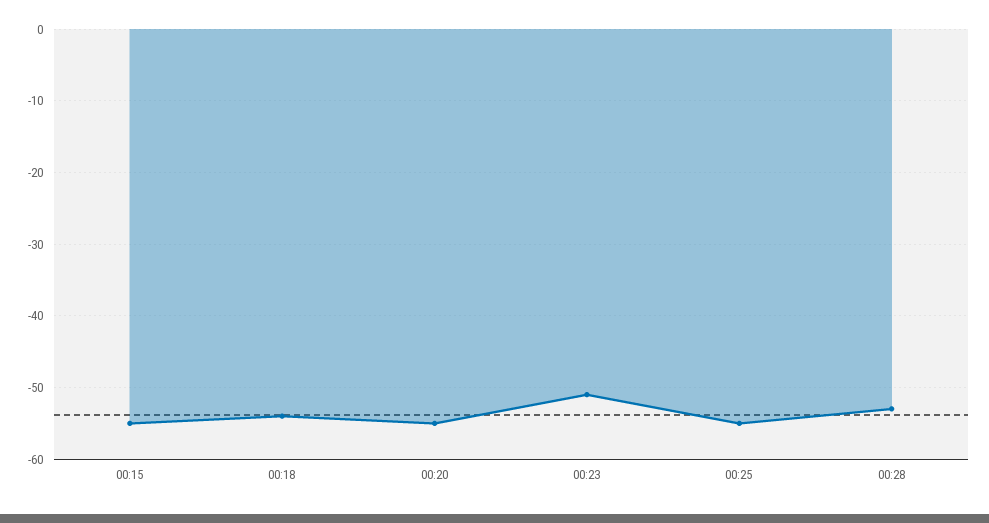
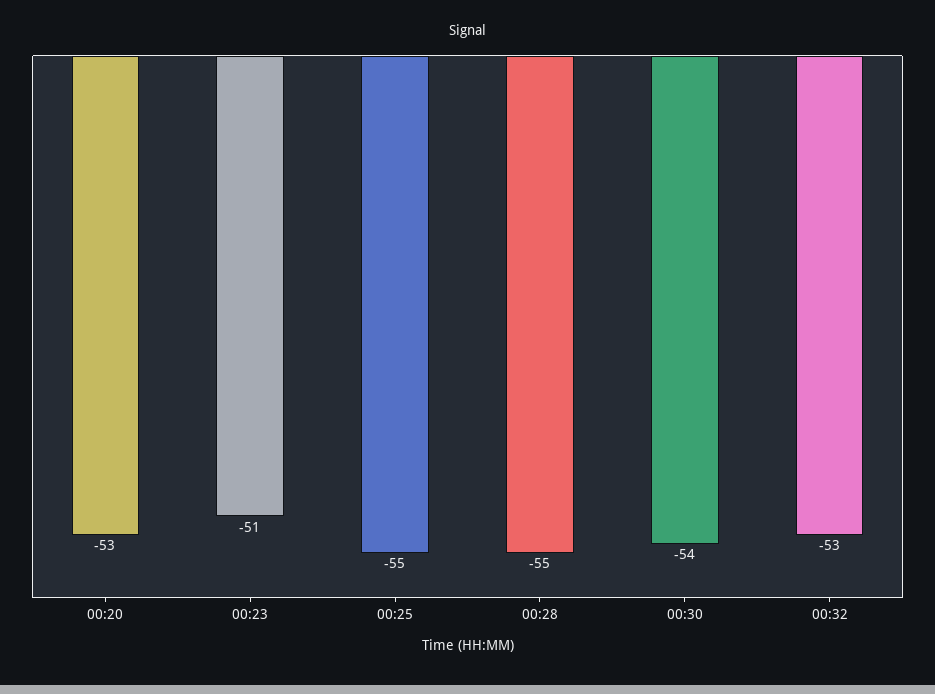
00:15: -55 -> none
00:18: -54 -> none
00:20: -55 -> -53
00:28: -53 -> -55
00:30: none -> -54
00:32: none -> -53

